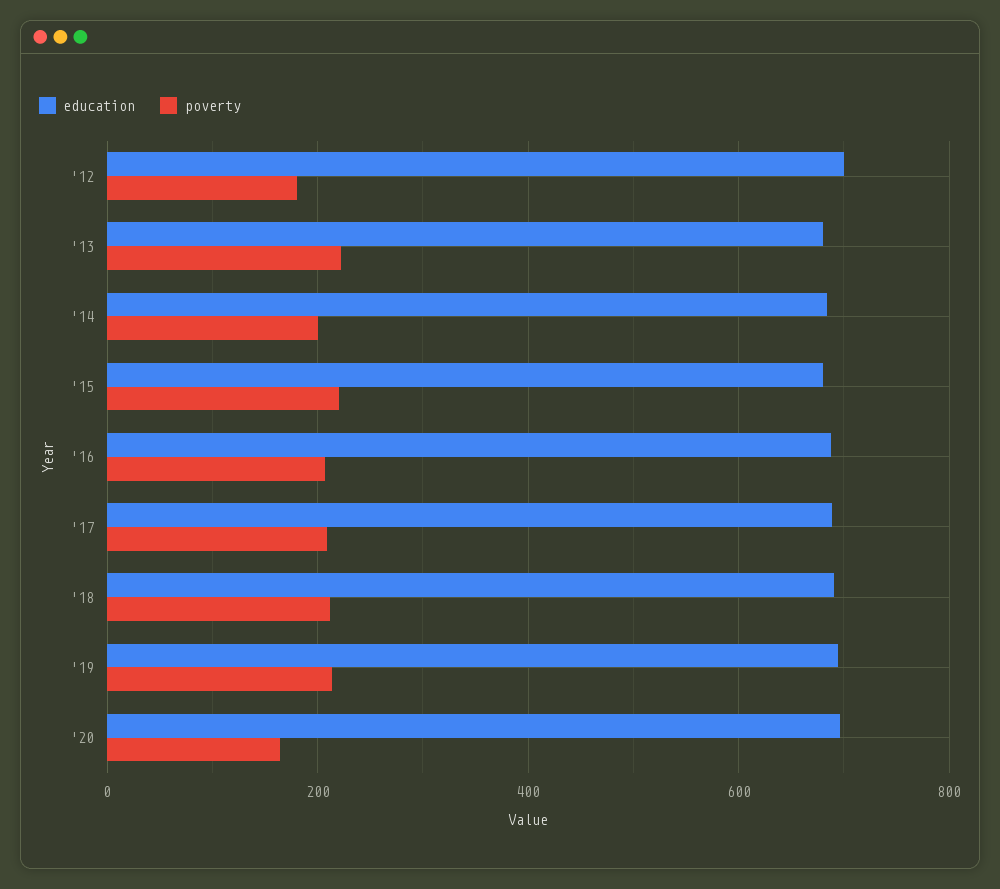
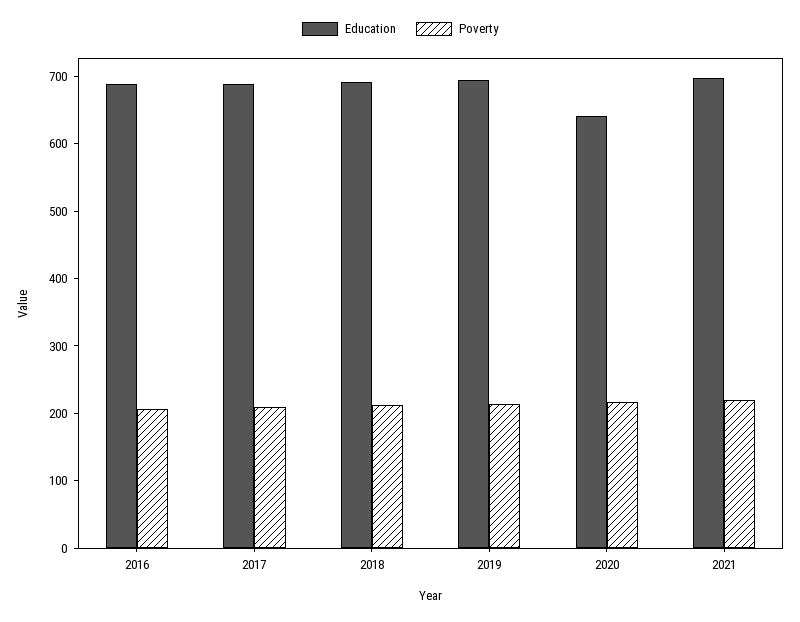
education, '12: 700 -> none
poverty, '12: 180 -> none
education, '13: 680 -> none
poverty, '13: 220 -> none
education, '14: 680 -> none
poverty, '14: 200 -> none
education, '15: 680 -> none
poverty, '15: 220 -> none
education, '20: 700 -> 640
poverty, '20: 160 -> 220
education, 2021: none -> 700
poverty, 2021: none -> 220

